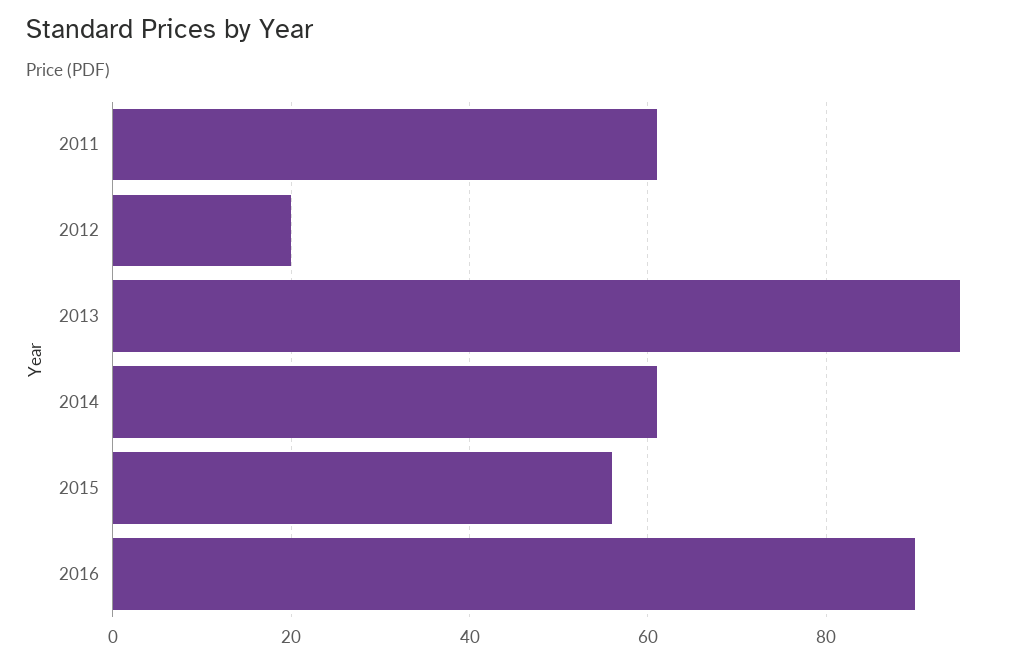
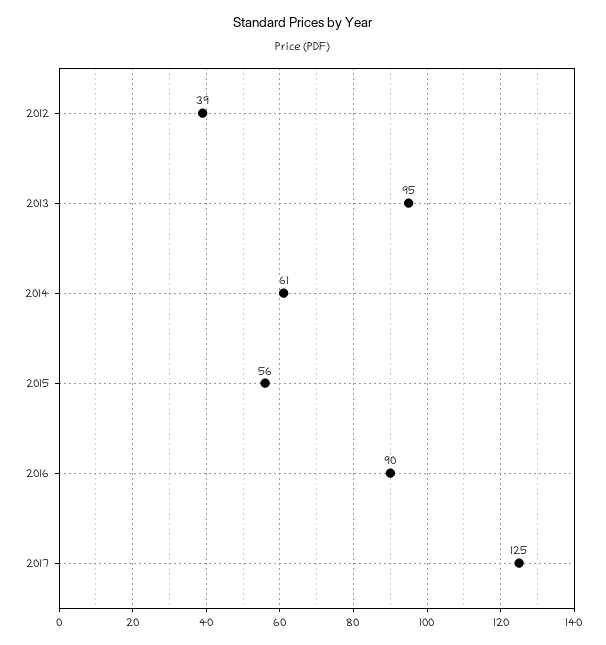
2011: 60 -> none
2012: 20 -> 39
2017: none -> 125

